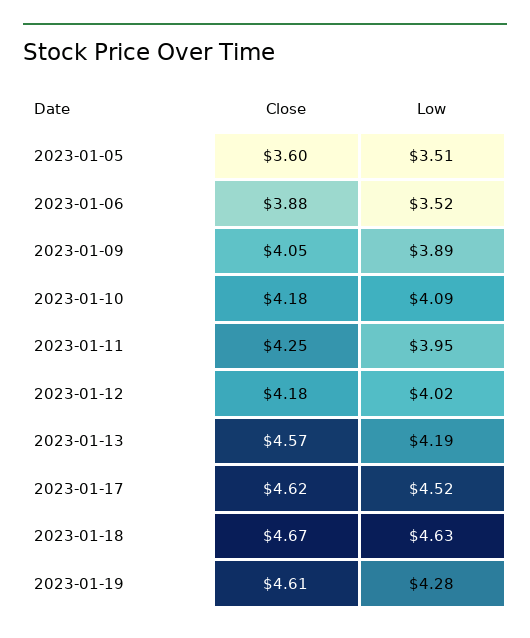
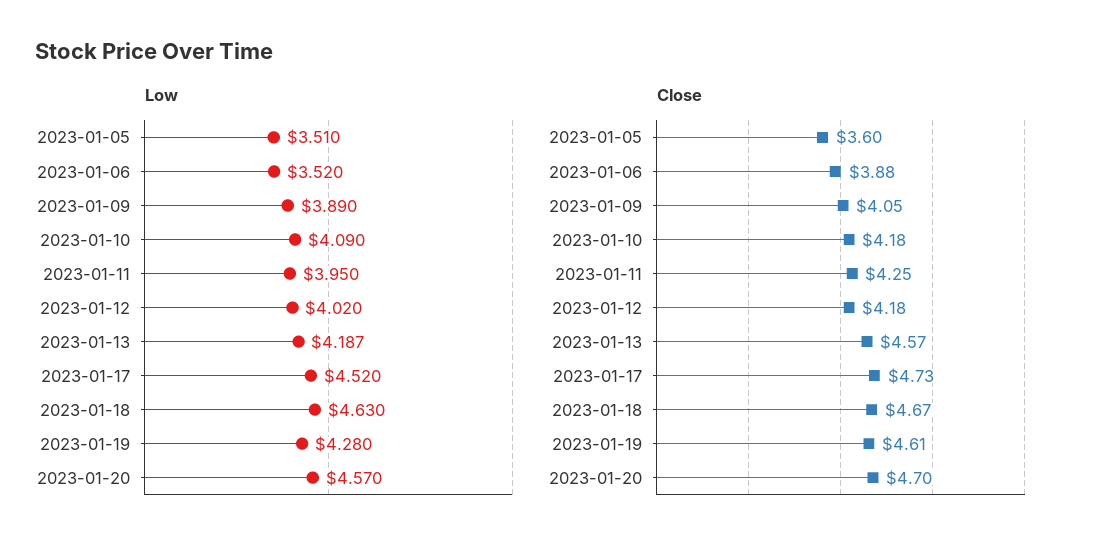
Close, 2023-01-17: 4.62 -> 4.73
Low, 2023-01-20: none -> 4.57
Close, 2023-01-20: none -> 4.7

